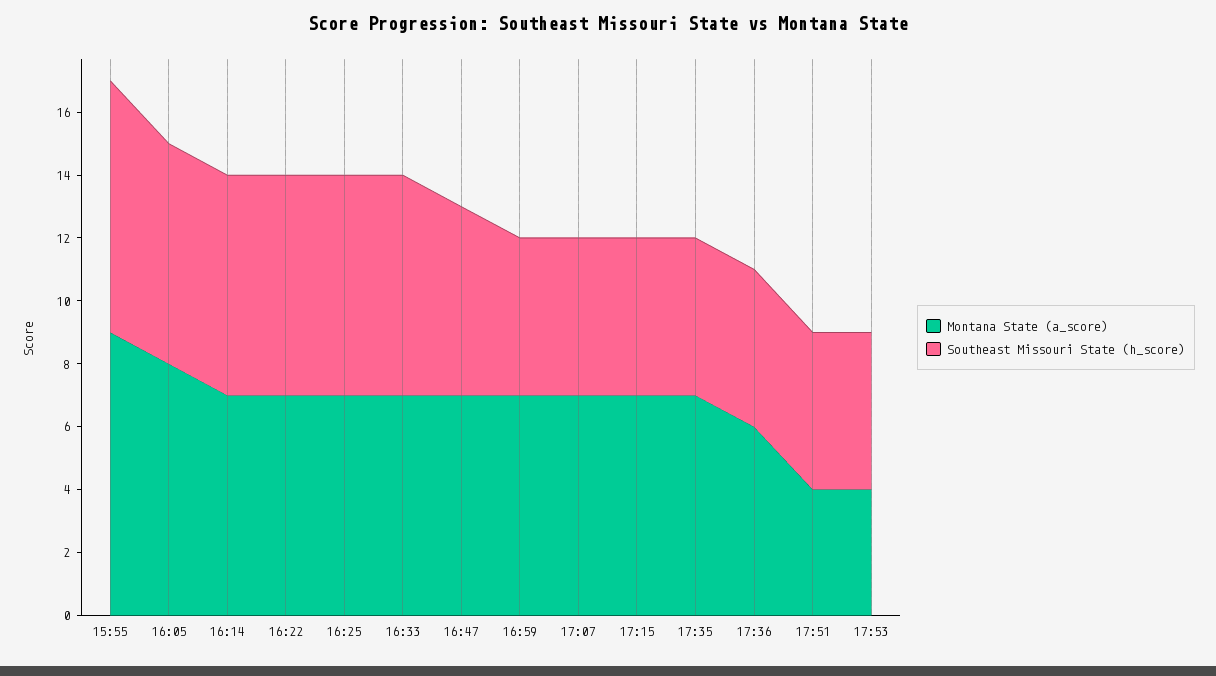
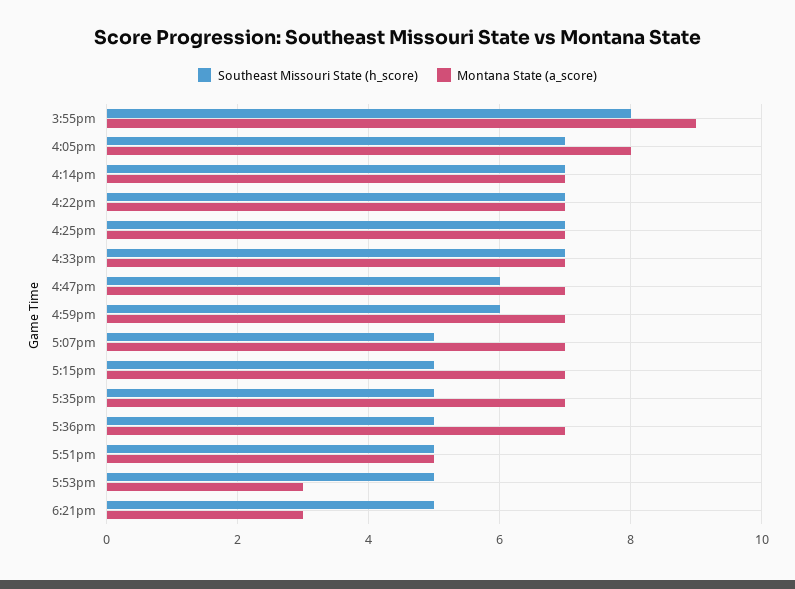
Southeast Missouri State (h_score), 16:59: 5 -> 6
Montana State (a_score), 17:36: 6 -> 7
Montana State (a_score), 17:51: 4 -> 5
Montana State (a_score), 17:53: 4 -> 3
Southeast Missouri State (h_score), 6:21pm: none -> 5
Montana State (a_score), 6:21pm: none -> 3

